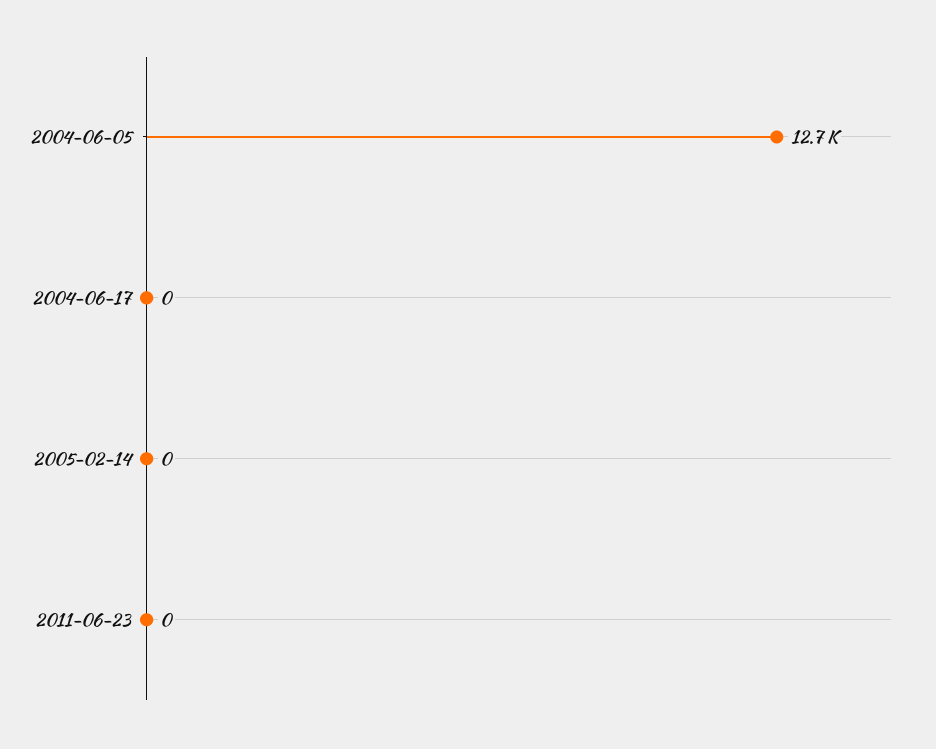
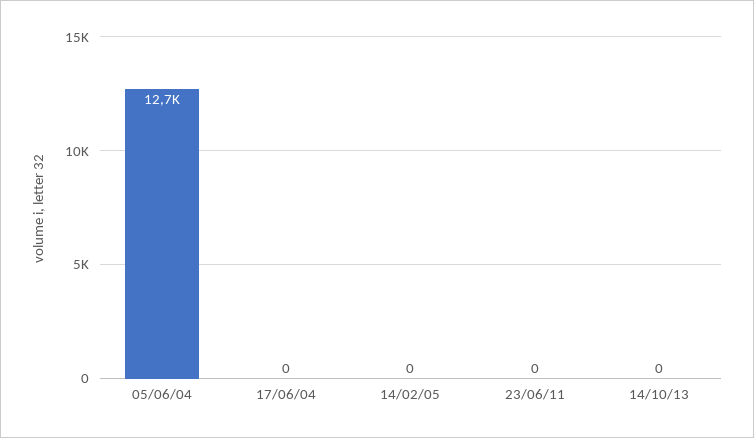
14/10/13: none -> 0

